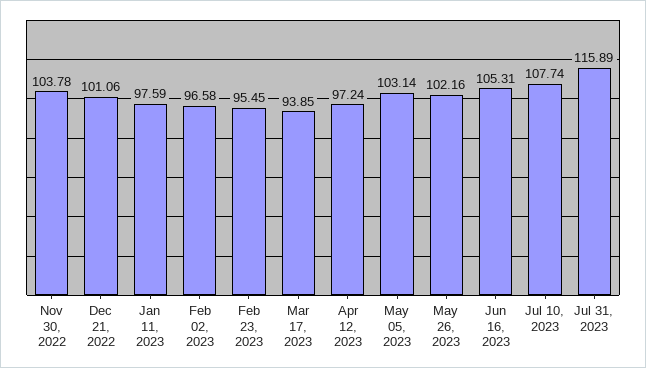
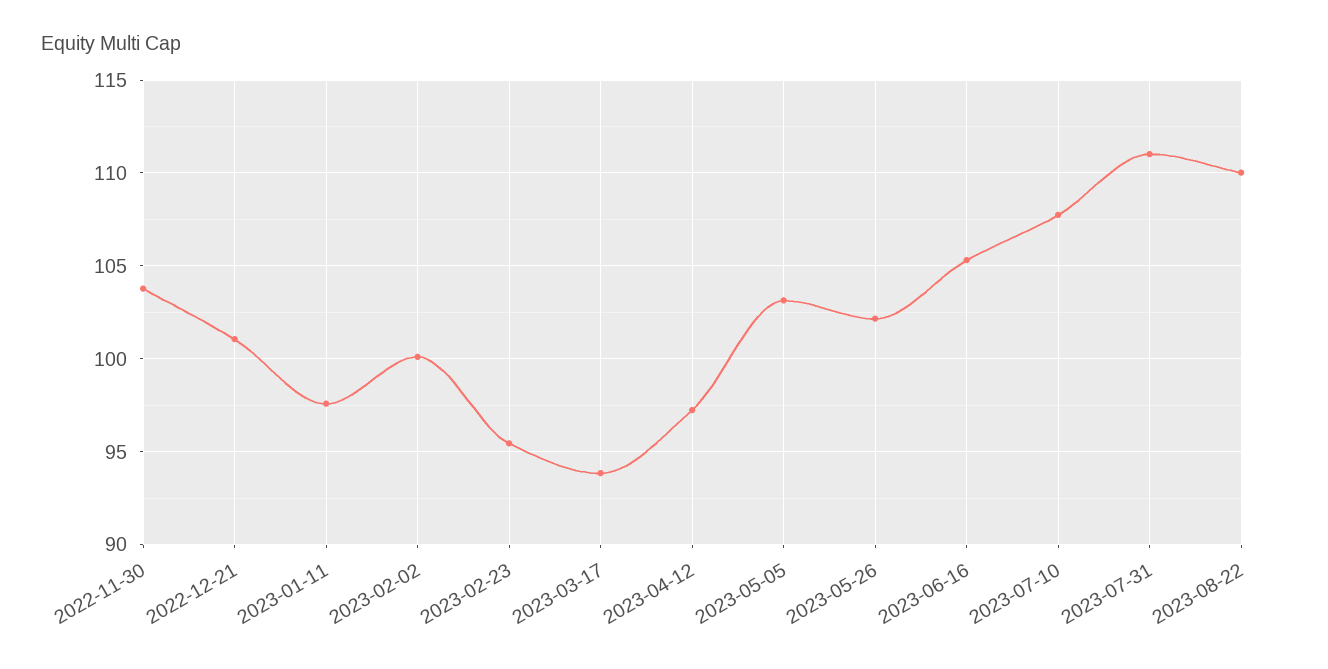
Feb 02, 2023: 96.58 -> 100
Jul 31, 2023: 115.89 -> 111
2023-08-22: none -> 110

